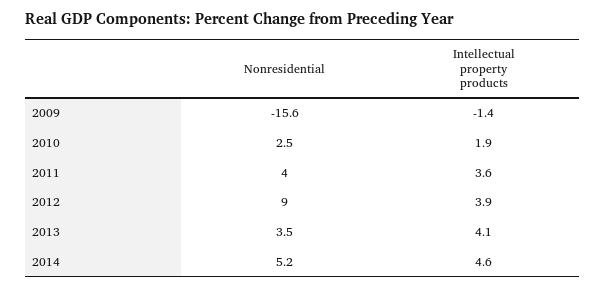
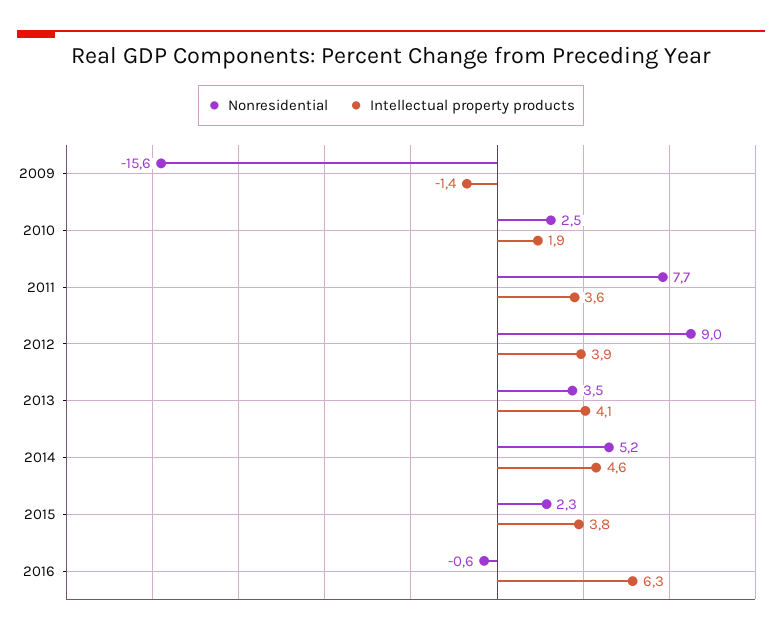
Nonresidential, 2011: 4 -> 7.7
Nonresidential, 2015: none -> 2.3
Intellectual property products, 2015: none -> 3.8
Nonresidential, 2016: none -> -0.6
Intellectual property products, 2016: none -> 6.3

